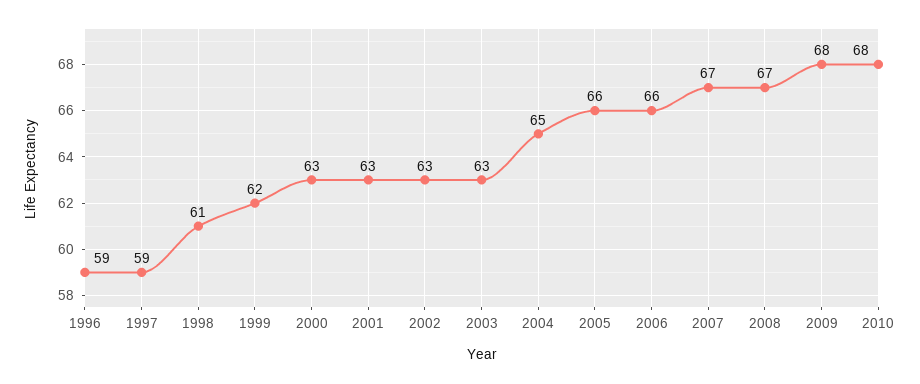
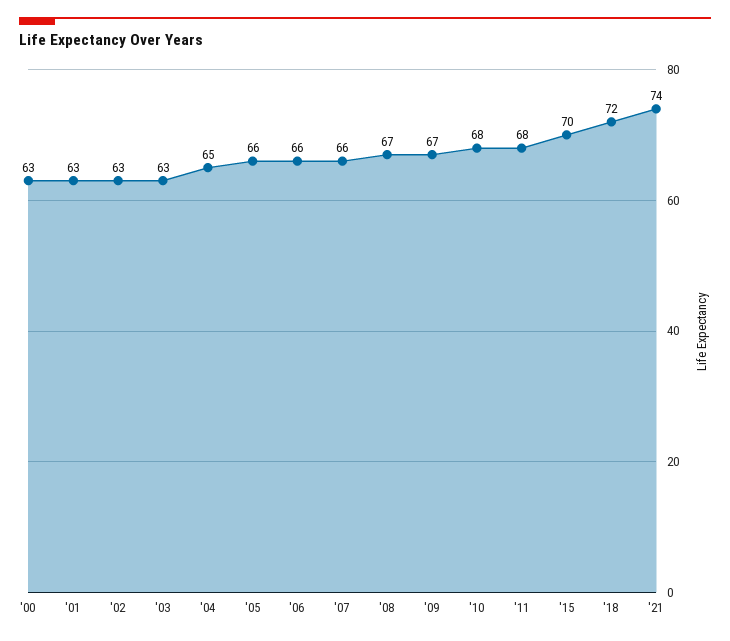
1996: 59 -> none
1997: 59 -> none
1998: 61 -> none
1999: 62 -> none
2007: 67 -> 66
2009: 68 -> 67
'11: none -> 68
'15: none -> 70
'18: none -> 72
'21: none -> 74

